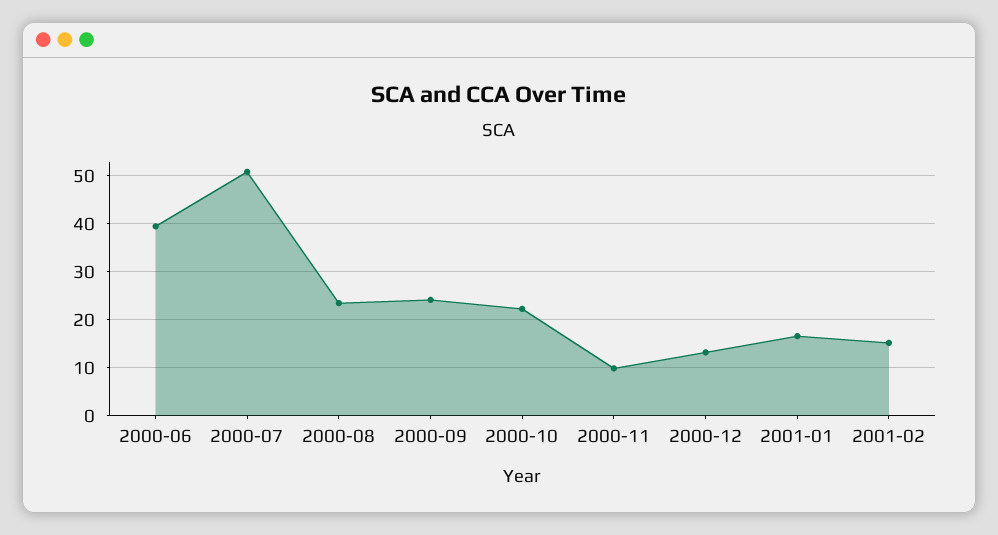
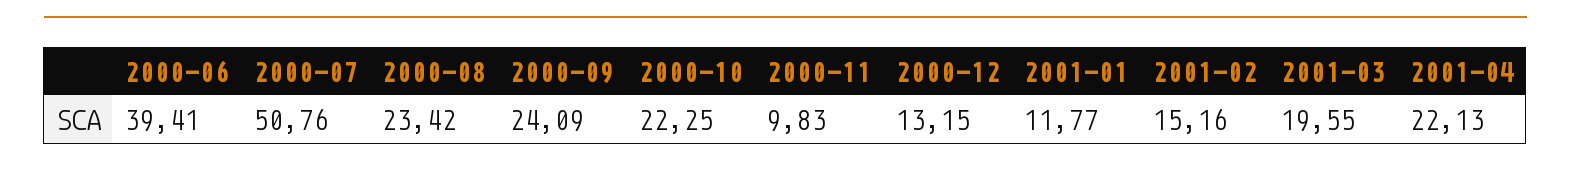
2001-01: 16 -> 11.77
2001-03: none -> 19.55
2001-04: none -> 22.13

